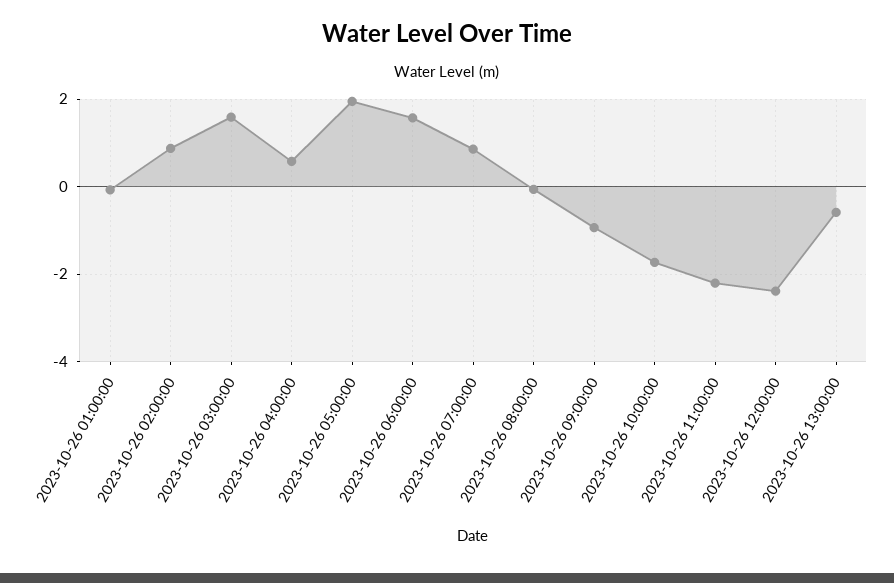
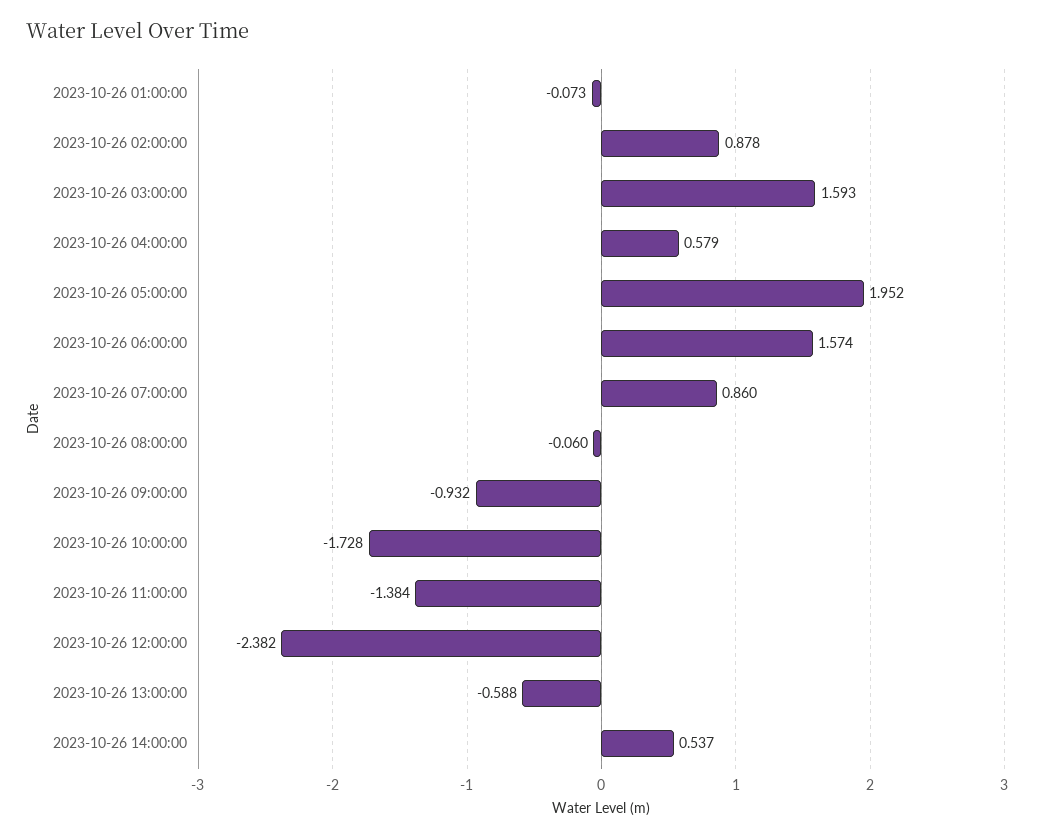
2023-10-26 11:00:00: -2.2 -> -1.384
2023-10-26 14:00:00: none -> 0.537

